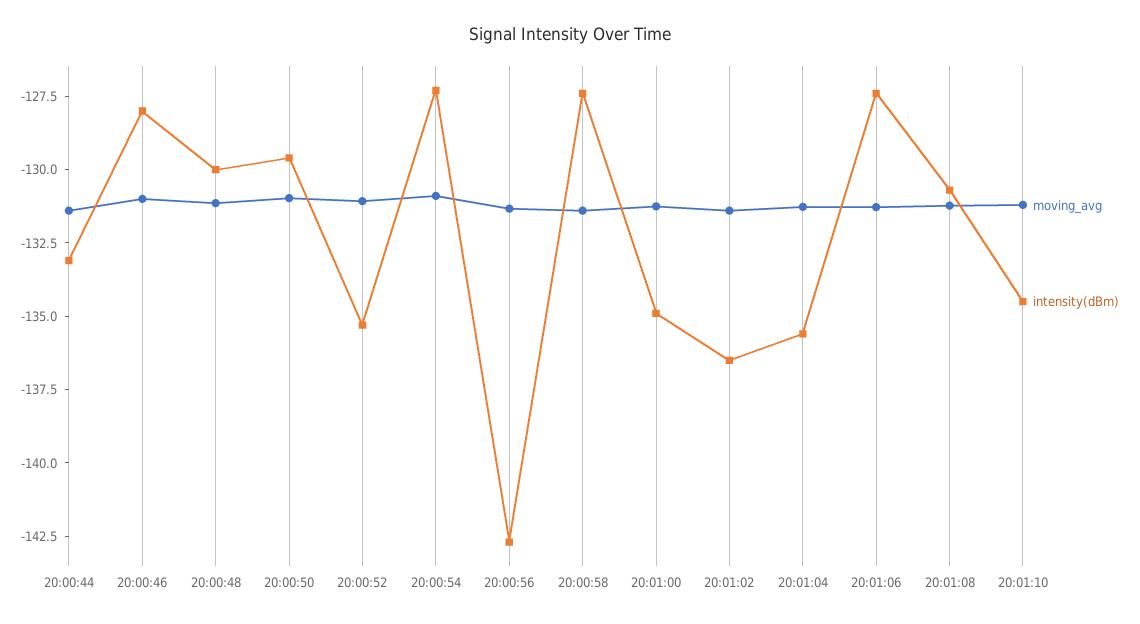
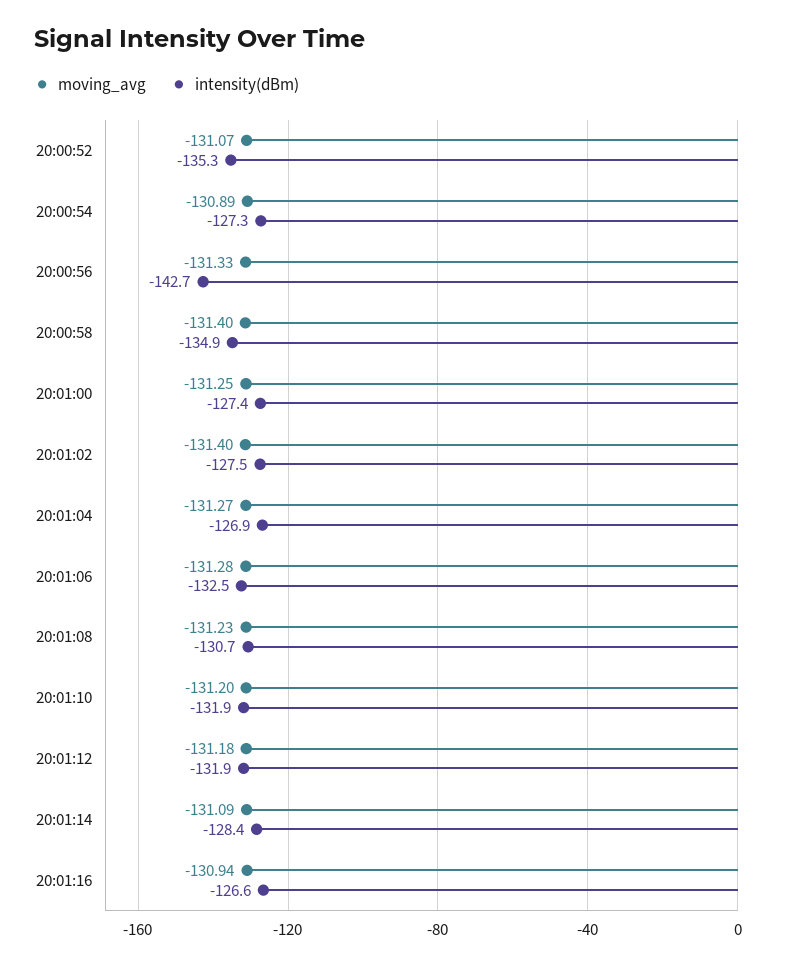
moving_avg, 20:00:44: -131.5 -> none
intensity(dBm), 20:00:44: -133 -> none
moving_avg, 20:00:46: -131 -> none
intensity(dBm), 20:00:46: -128 -> none
moving_avg, 20:00:48: -131 -> none
intensity(dBm), 20:00:48: -130 -> none
moving_avg, 20:00:50: -131 -> none
intensity(dBm), 20:00:50: -129.5 -> none
intensity(dBm), 20:00:58: -127.5 -> -134.9
intensity(dBm), 20:01:00: -135 -> -127.4
intensity(dBm), 20:01:02: -136.5 -> -127.5
intensity(dBm), 20:01:04: -135.5 -> -126.9
intensity(dBm), 20:01:06: -127.5 -> -132.5
intensity(dBm), 20:01:10: -134.5 -> -131.9
moving_avg, 20:01:12: none -> -131.18
intensity(dBm), 20:01:12: none -> -131.9
moving_avg, 20:01:14: none -> -131.09
intensity(dBm), 20:01:14: none -> -128.4
moving_avg, 20:01:16: none -> -130.94
intensity(dBm), 20:01:16: none -> -126.6

